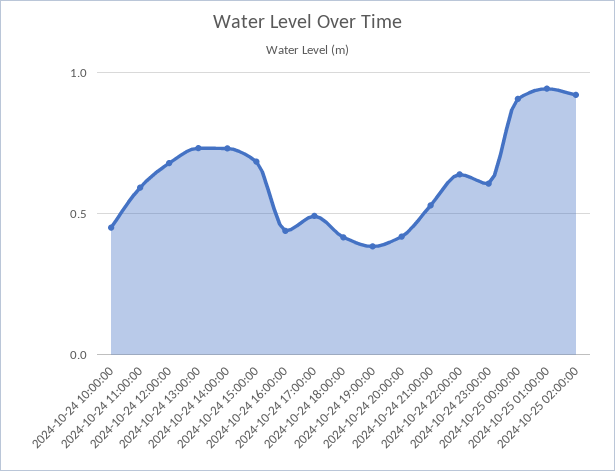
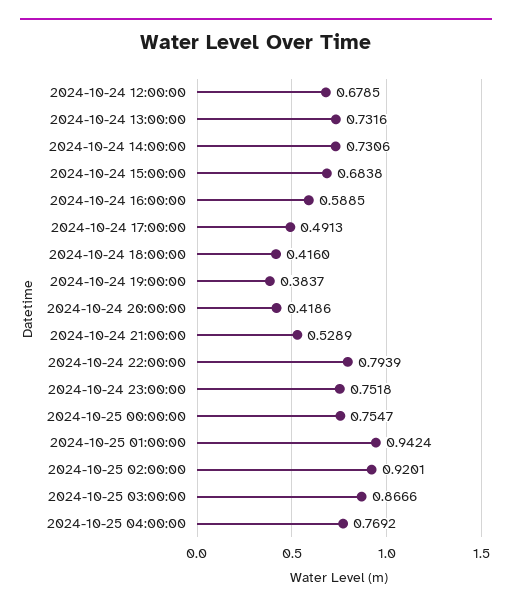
2024-10-24 10:00:00: 0.45 -> none
2024-10-24 11:00:00: 0.6 -> none
2024-10-24 16:00:00: 0.45 -> 0.5885
2024-10-24 22:00:00: 0.65 -> 0.7939
2024-10-24 23:00:00: 0.6 -> 0.7518
2024-10-25 00:00:00: 0.9 -> 0.7547
2024-10-25 03:00:00: none -> 0.8666
2024-10-25 04:00:00: none -> 0.7692

